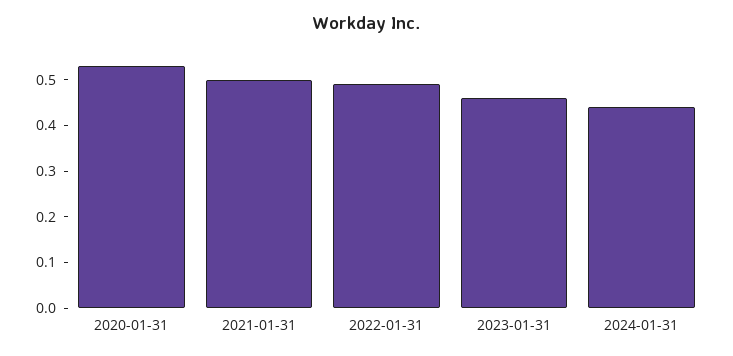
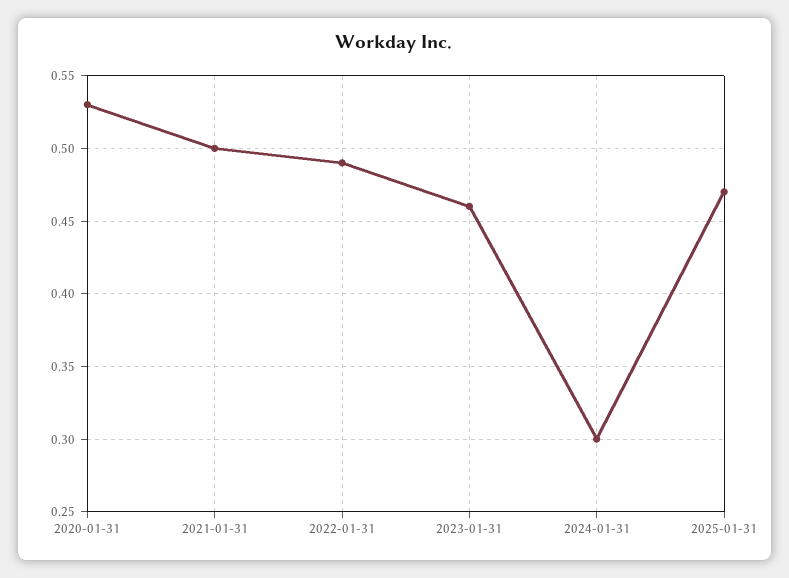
2024-01-31: 0.45 -> 0.3
2025-01-31: none -> 0.47

